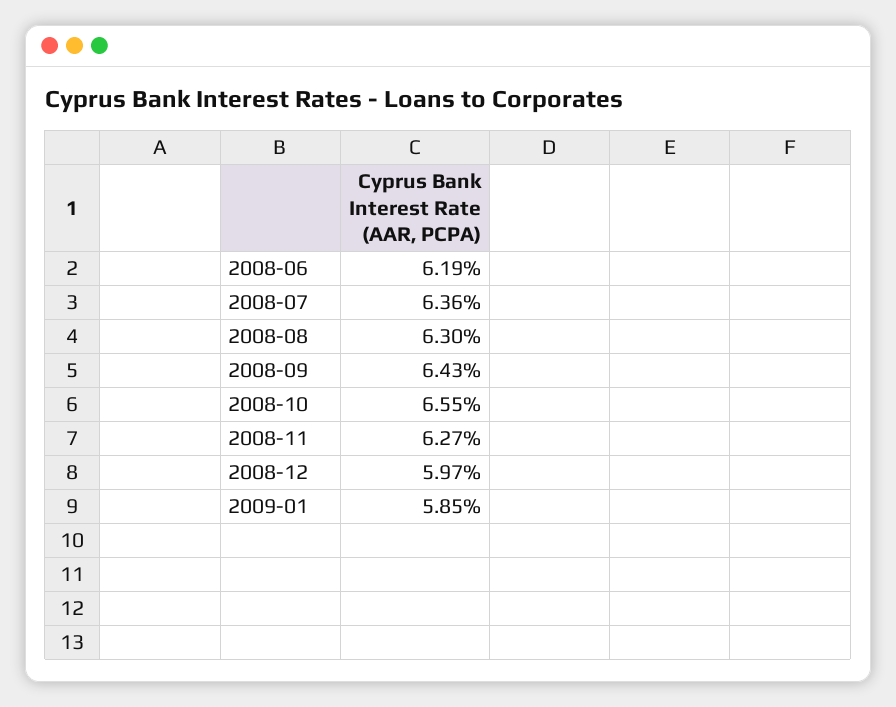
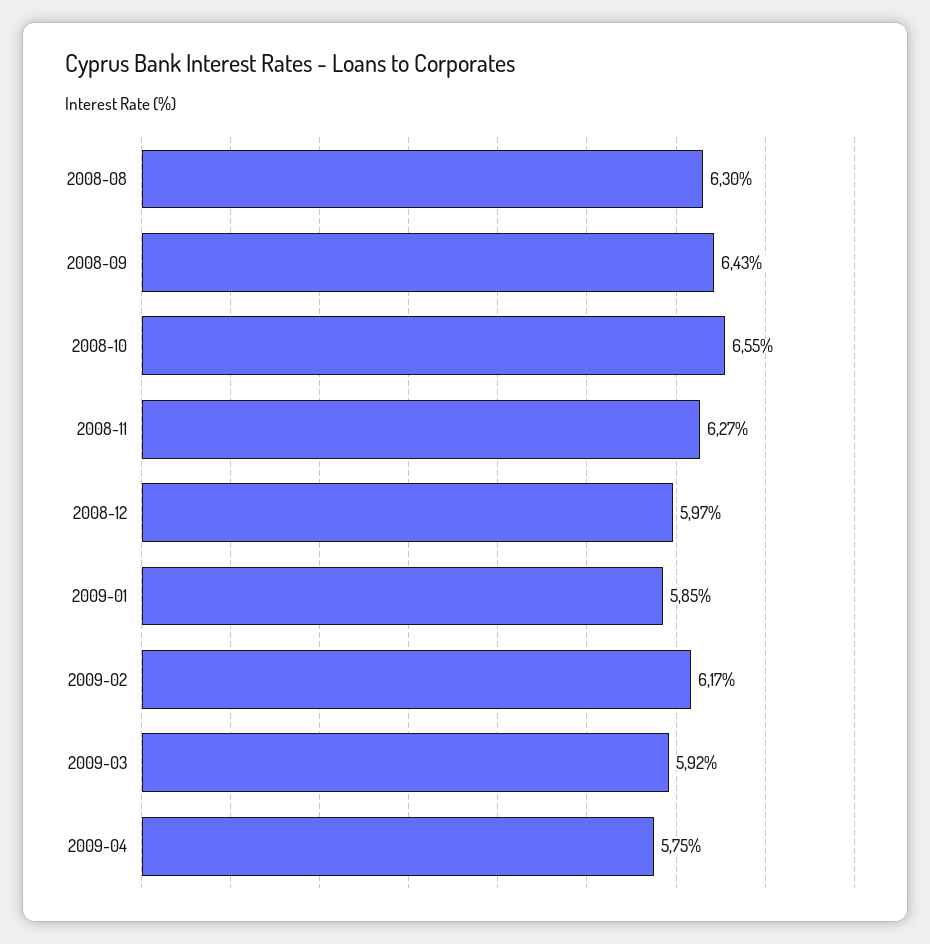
2008-06: 6.19 -> none
2008-07: 6.36 -> none
2009-02: none -> 6.17
2009-03: none -> 5.92
2009-04: none -> 5.75

